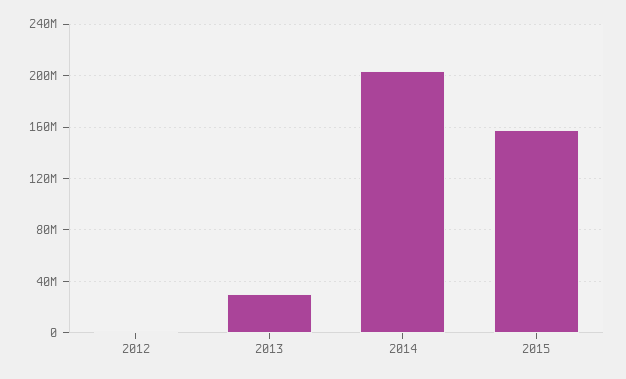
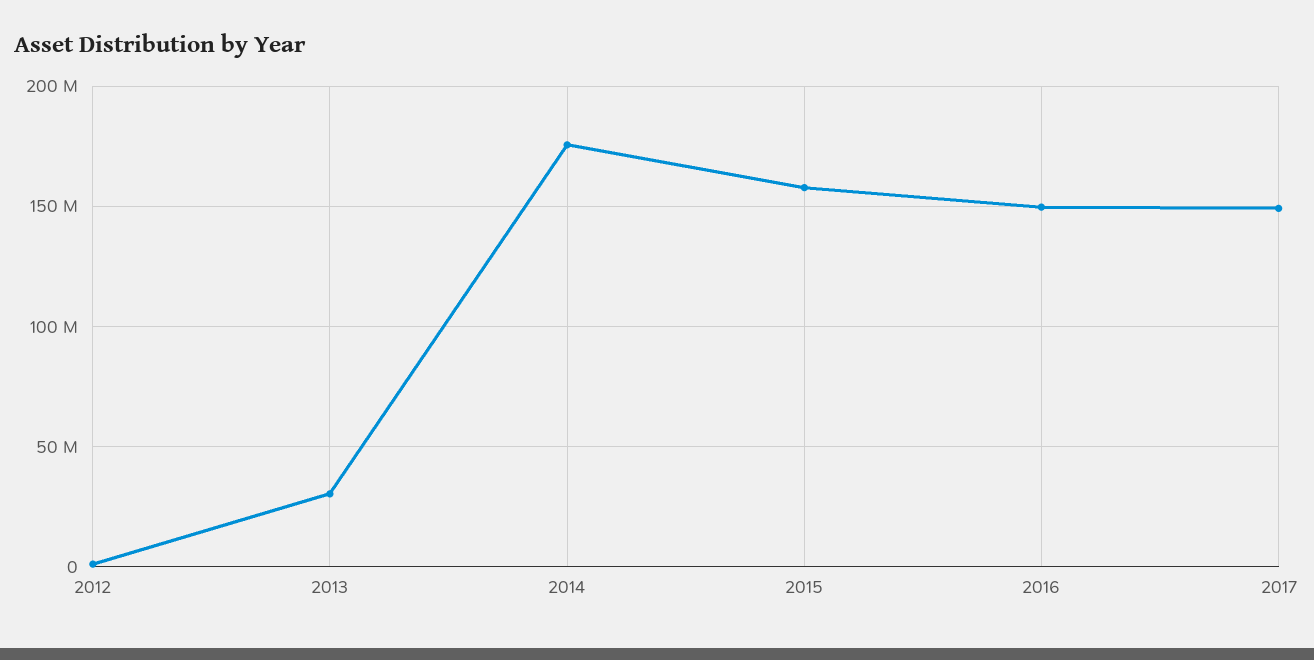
2014: 205000000 -> 175000000
2016: none -> 150000000
2017: none -> 150000000

